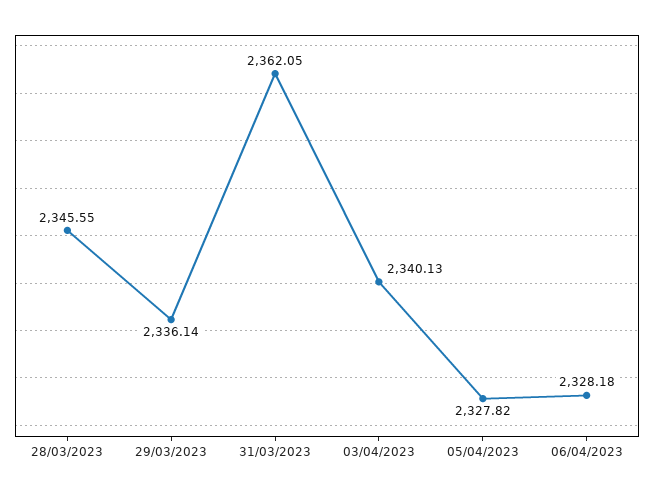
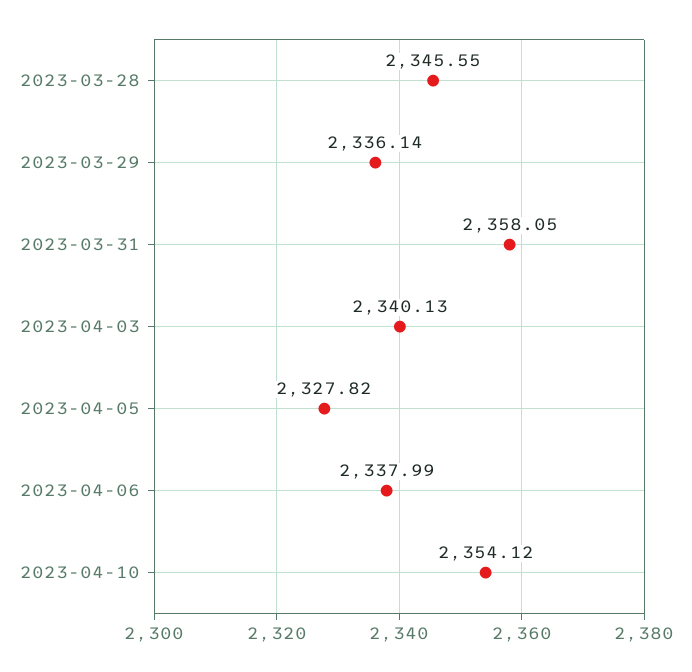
31/03/2023: 2362.05 -> 2358.05
06/04/2023: 2328.18 -> 2337.99
2023-04-10: none -> 2354.12

